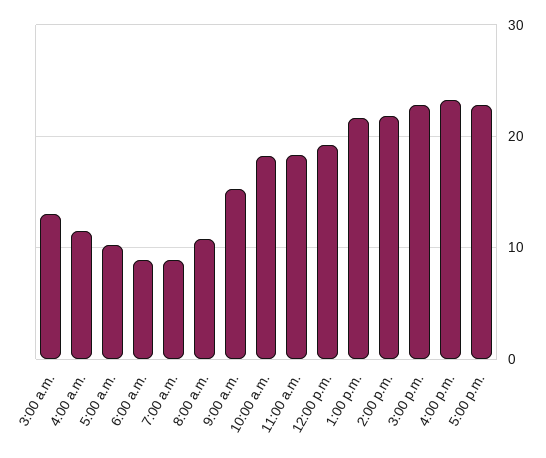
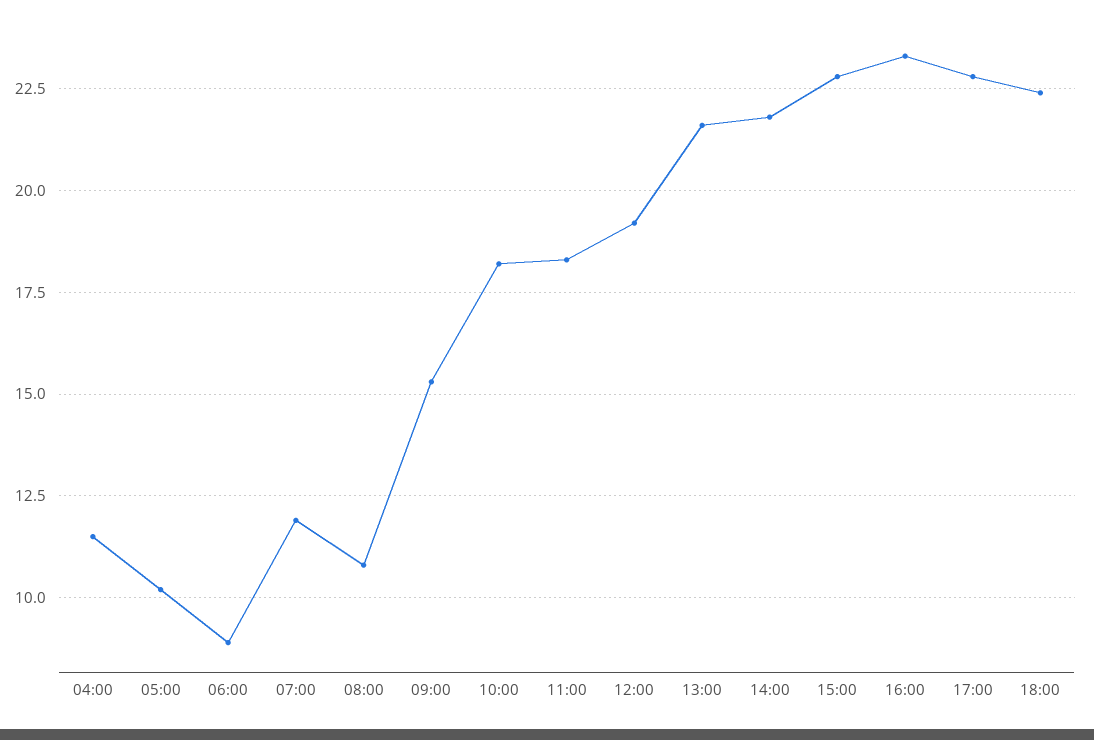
3:00 a.m.: 13 -> none
7:00 a.m.: 9 -> 12
18:00: none -> 22.5

